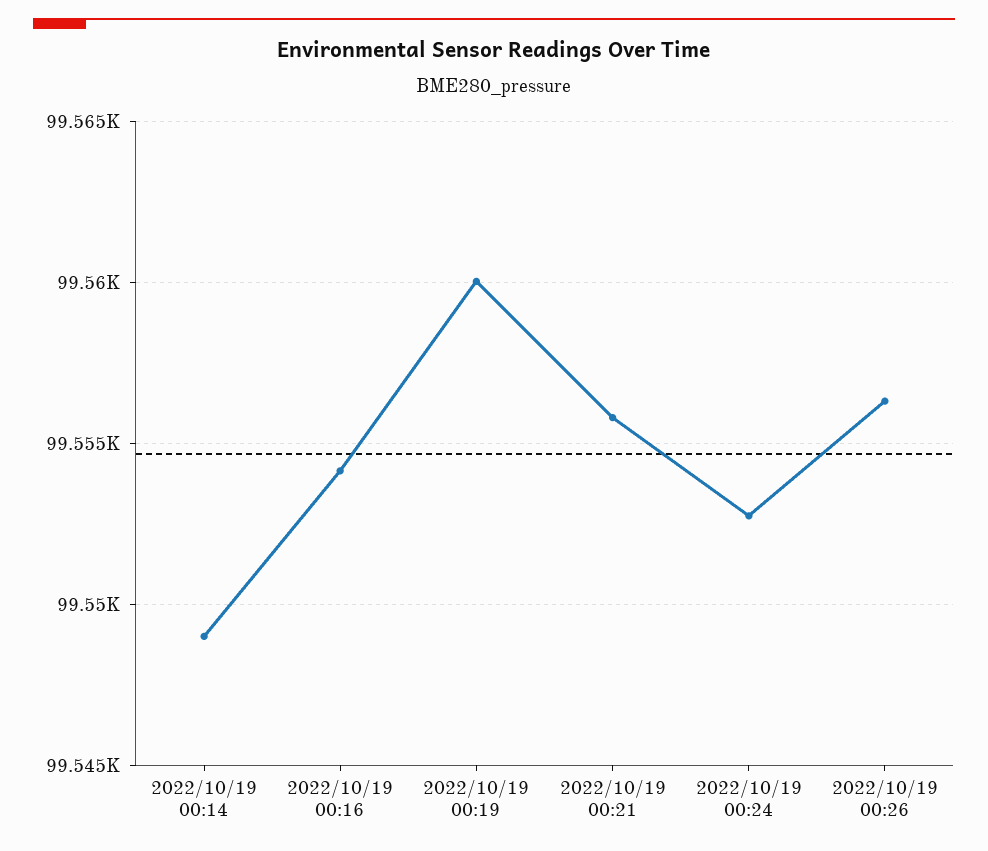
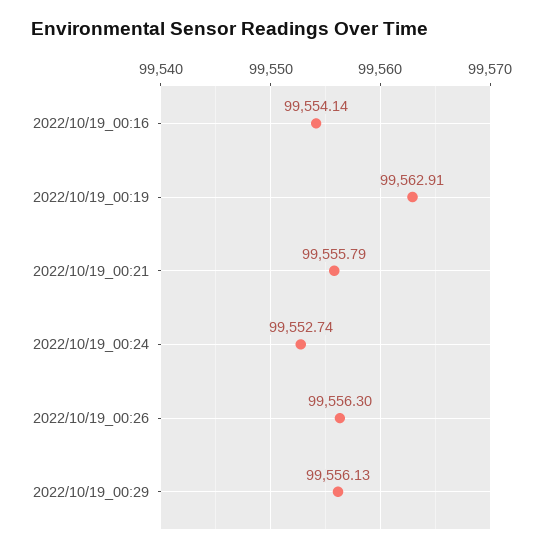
2022/10/19 00:14: 99549 -> none
2022/10/19 00:19: 99560 -> 99562.91
2022/10/19_00:29: none -> 99556.13

